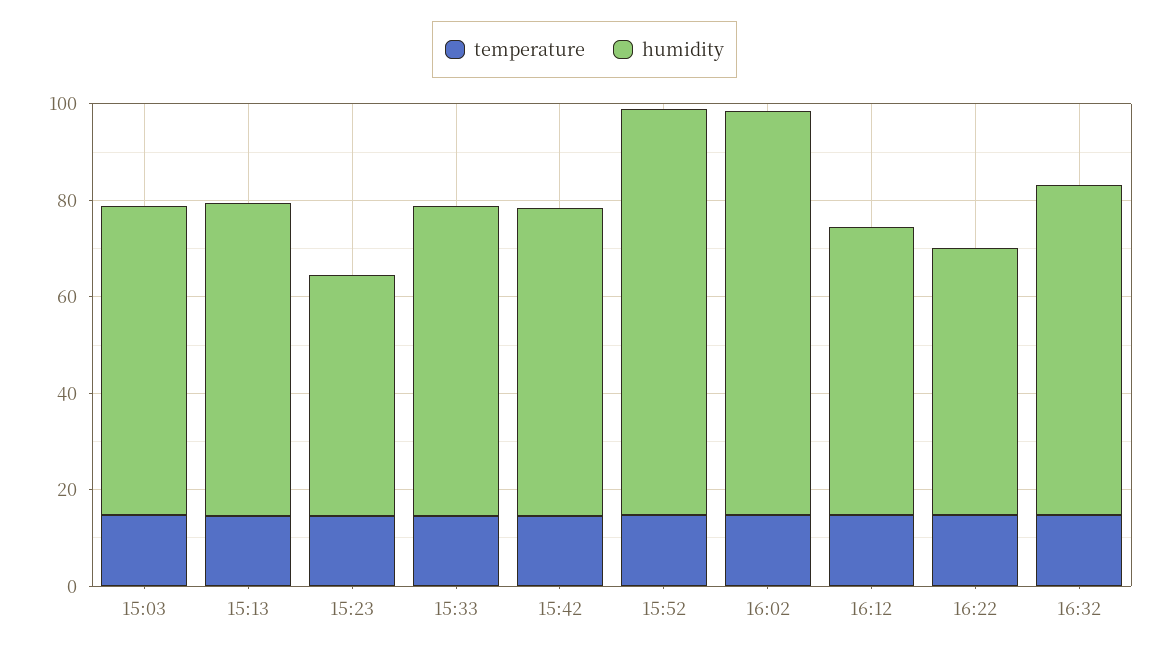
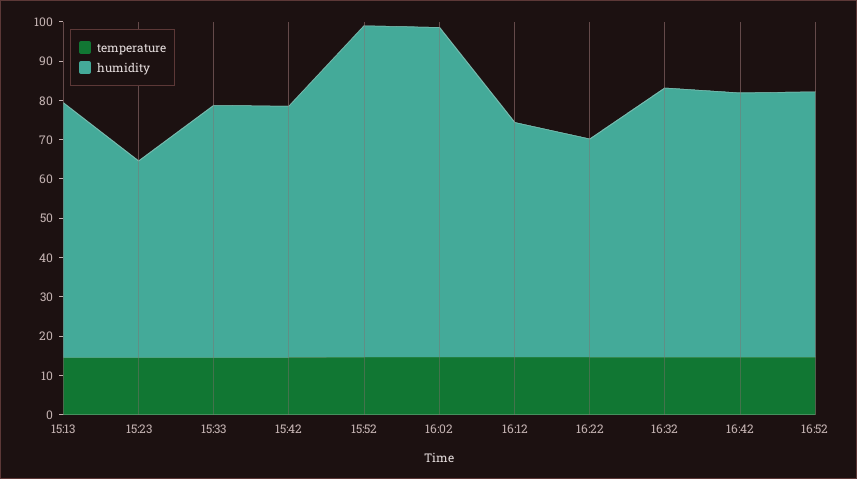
temperature, 15:03: 15 -> none
humidity, 15:03: 65 -> none
temperature, 16:42: none -> 15
humidity, 16:42: none -> 67.5
temperature, 16:52: none -> 15
humidity, 16:52: none -> 67.5

